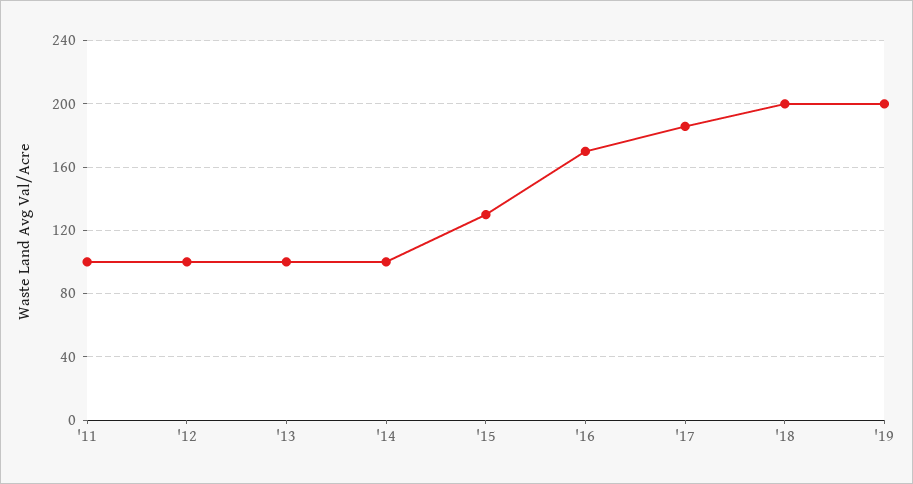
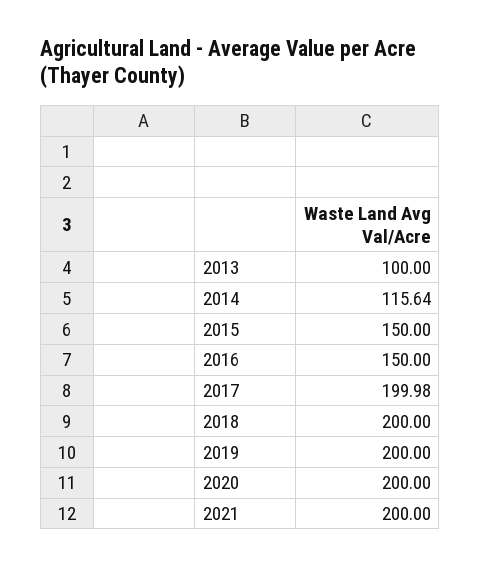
'11: 100 -> none
'12: 100 -> none
'14: 100 -> 115.64
'15: 130 -> 150
'16: 170 -> 150
'17: 185 -> 199.98
2020: none -> 200
2021: none -> 200

